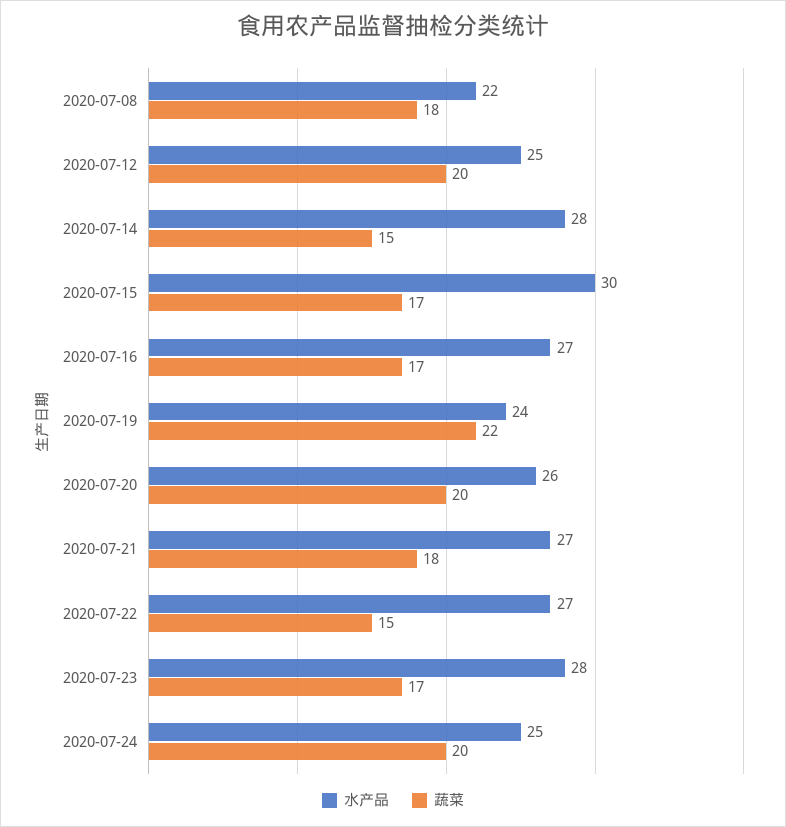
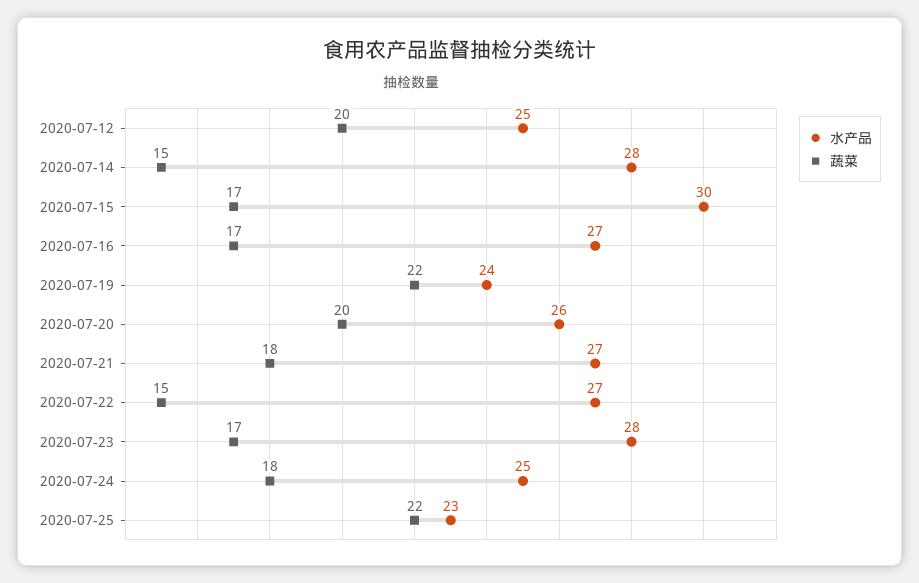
水产品, 2020-07-08: 22 -> none
蔬菜, 2020-07-08: 18 -> none
蔬菜, 2020-07-24: 20 -> 18
水产品, 2020-07-25: none -> 23
蔬菜, 2020-07-25: none -> 22

